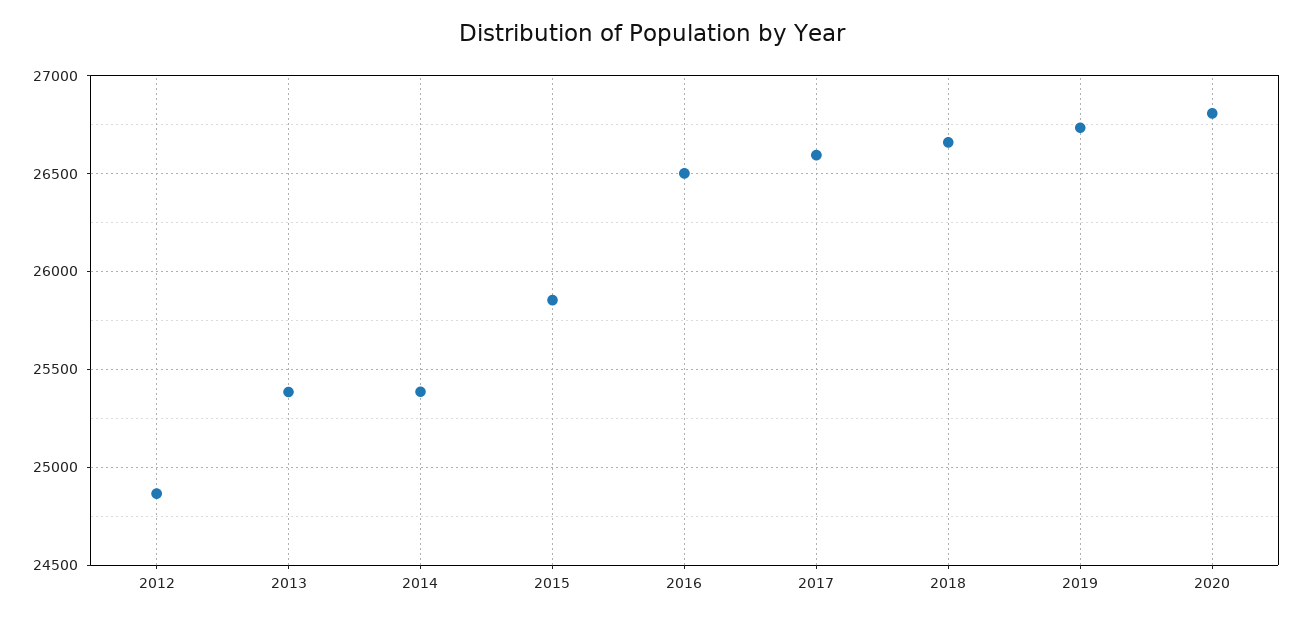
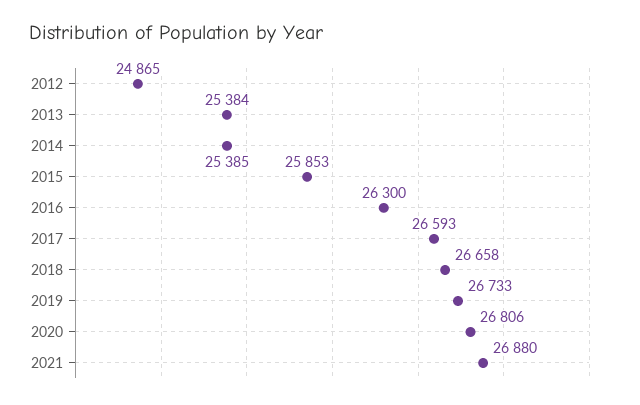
2016: 26500 -> 26300
2021: none -> 26880

